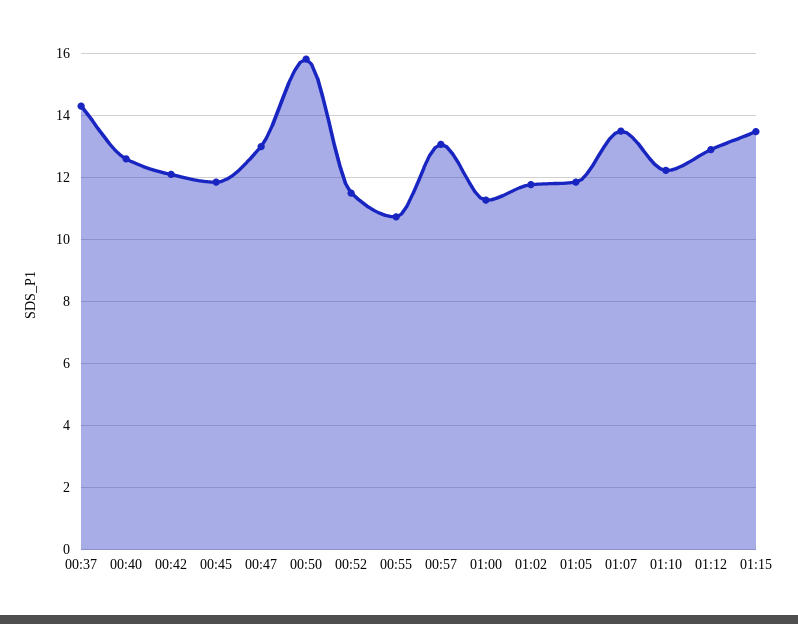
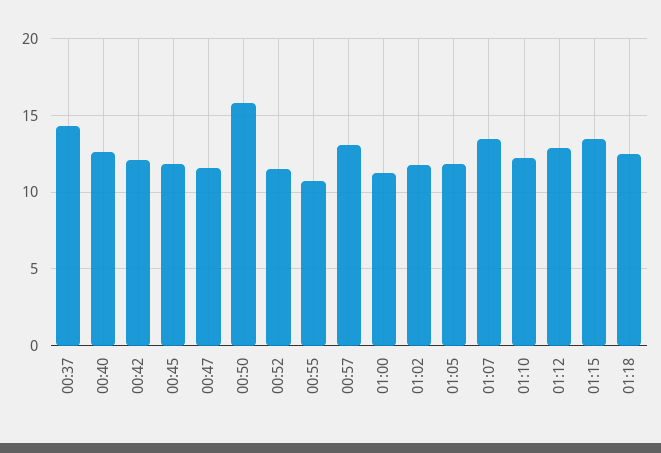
00:47: 13 -> 11.5
01:18: none -> 12.5

